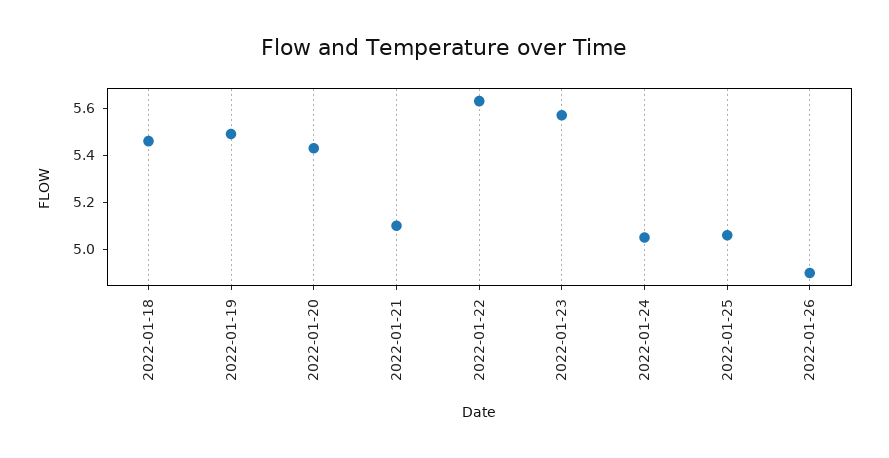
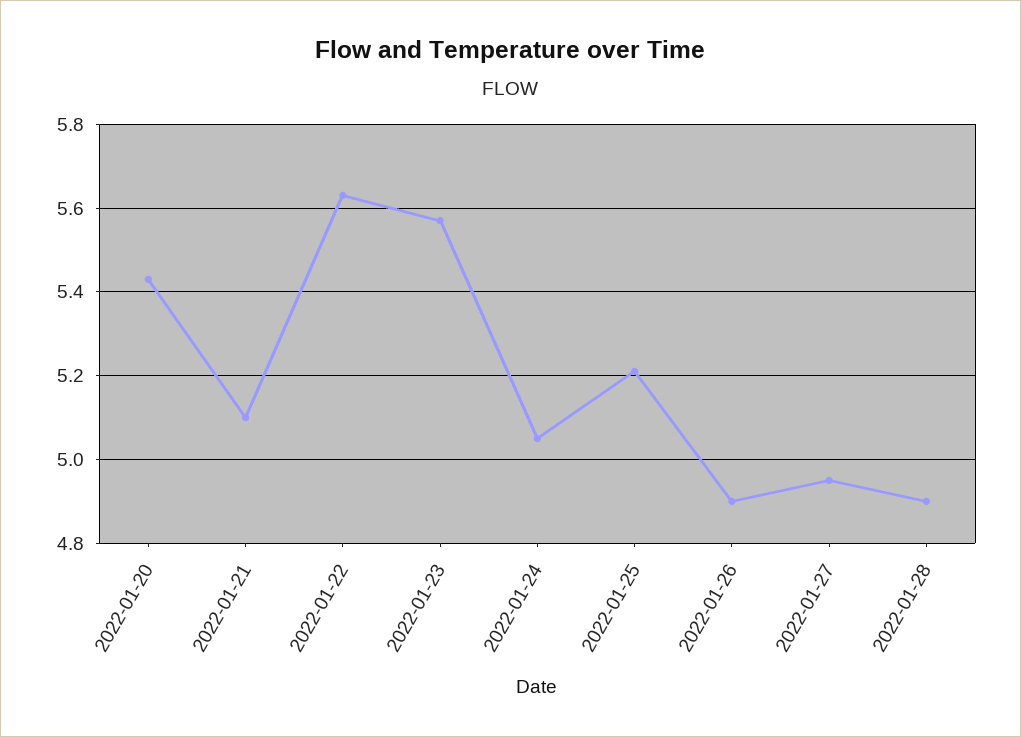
2022-01-18: 5.45 -> none
2022-01-19: 5.5 -> none
2022-01-25: 5.05 -> 5.2
2022-01-27: none -> 4.95
2022-01-28: none -> 4.9

